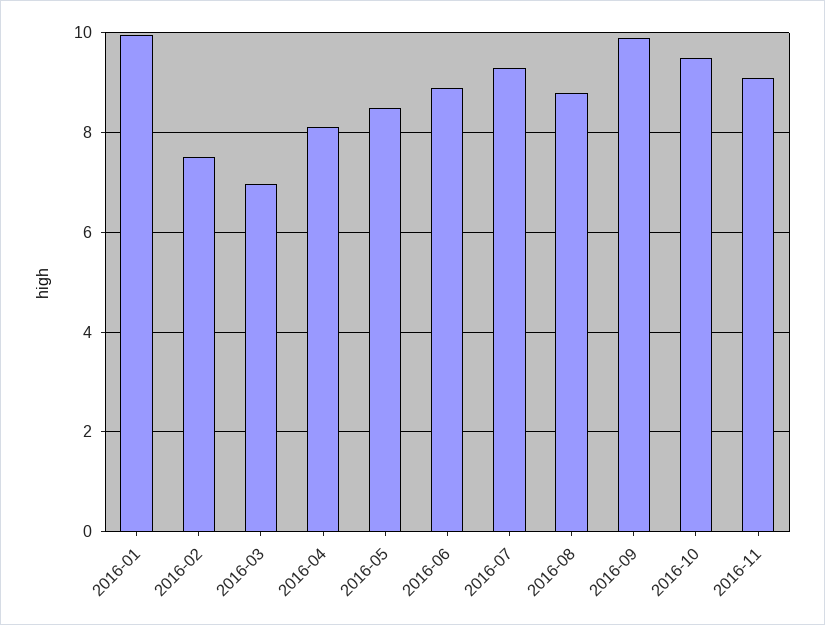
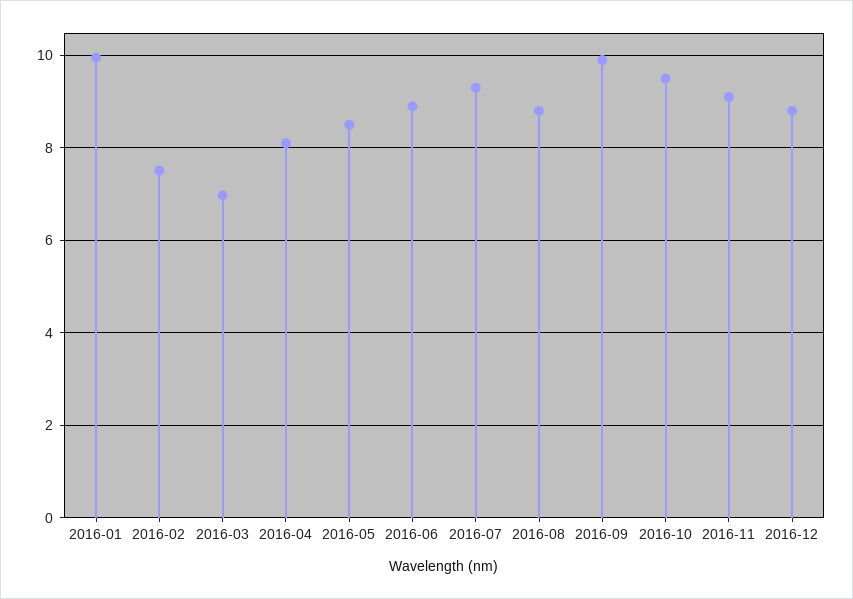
2016-12: none -> 8.8

